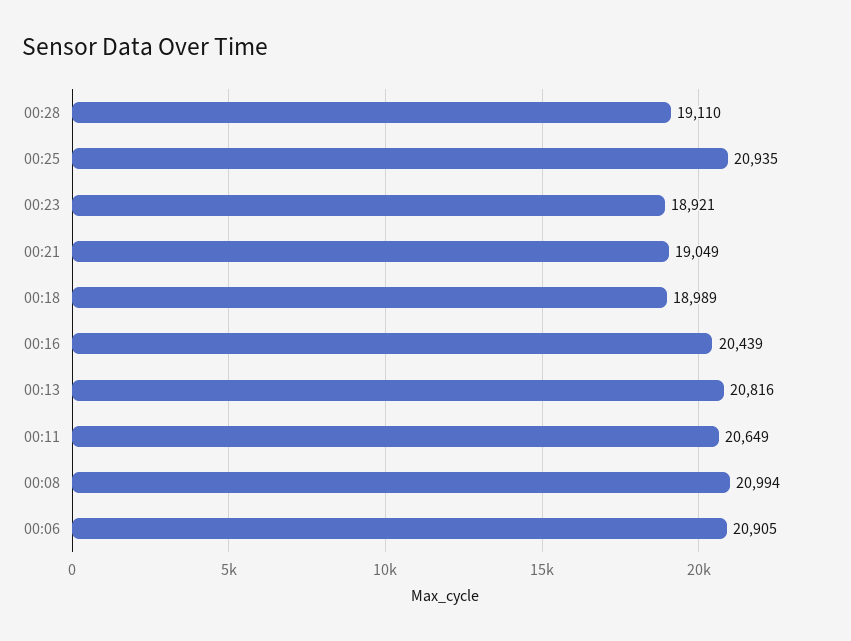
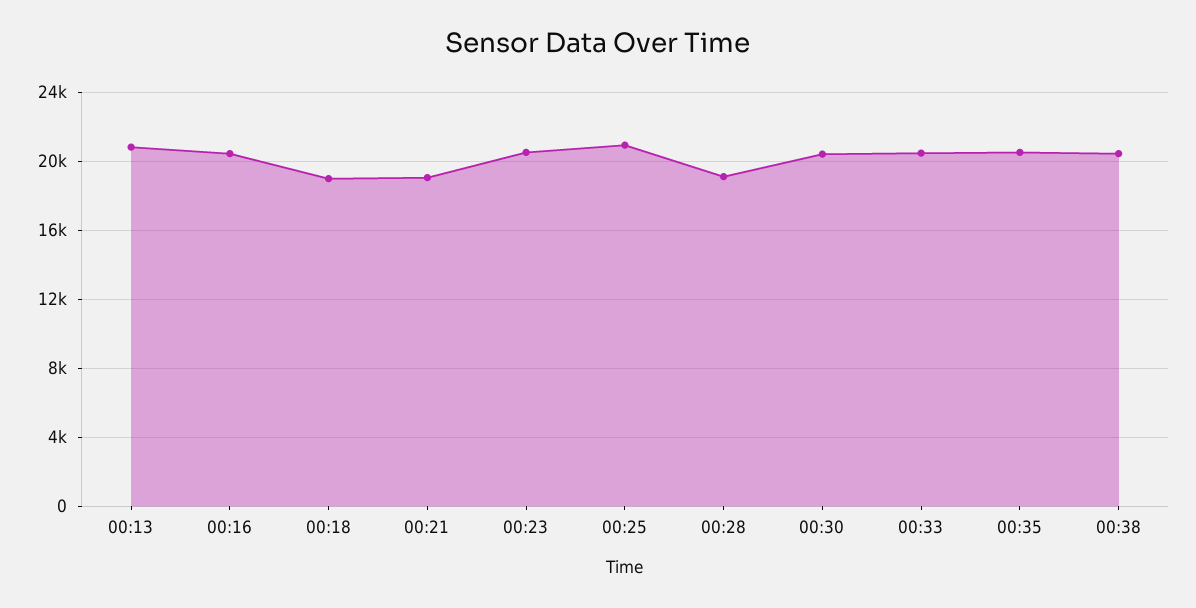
00:23: 18921 -> 20500
00:11: 20649 -> none
00:08: 20994 -> none
00:06: 20905 -> none
00:30: none -> 20500
00:33: none -> 20500
00:35: none -> 20500
00:38: none -> 20500

